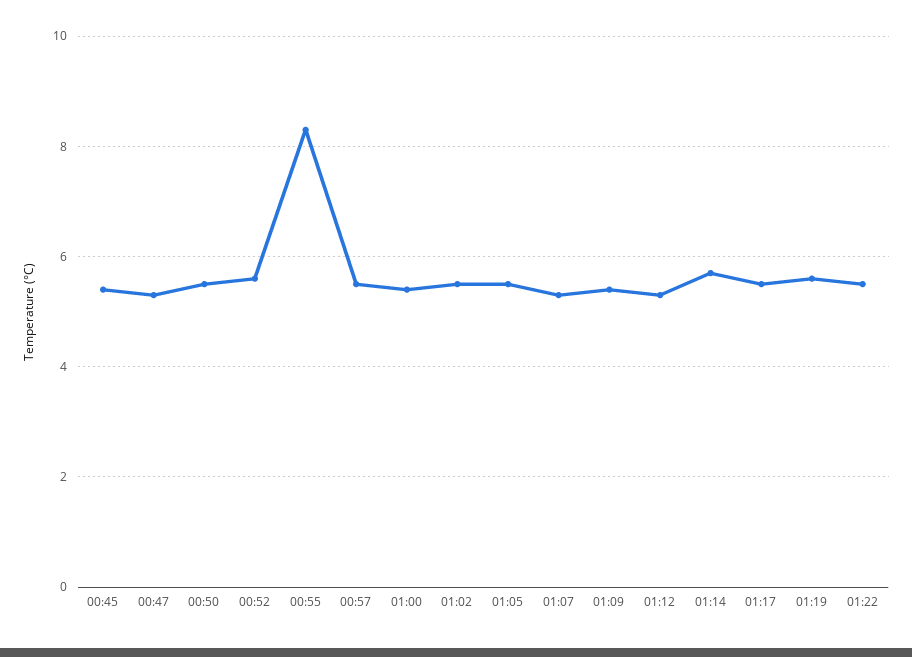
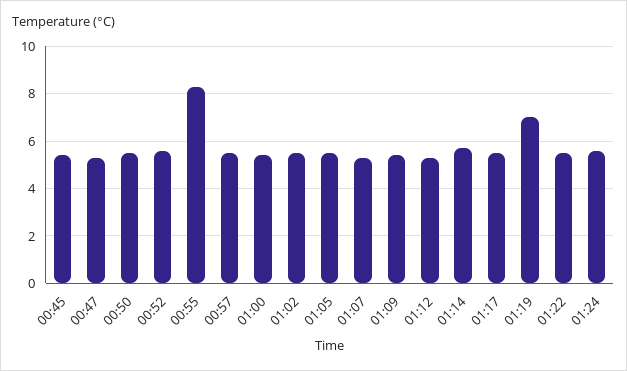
01:19: 5.5 -> 7
01:24: none -> 5.5

